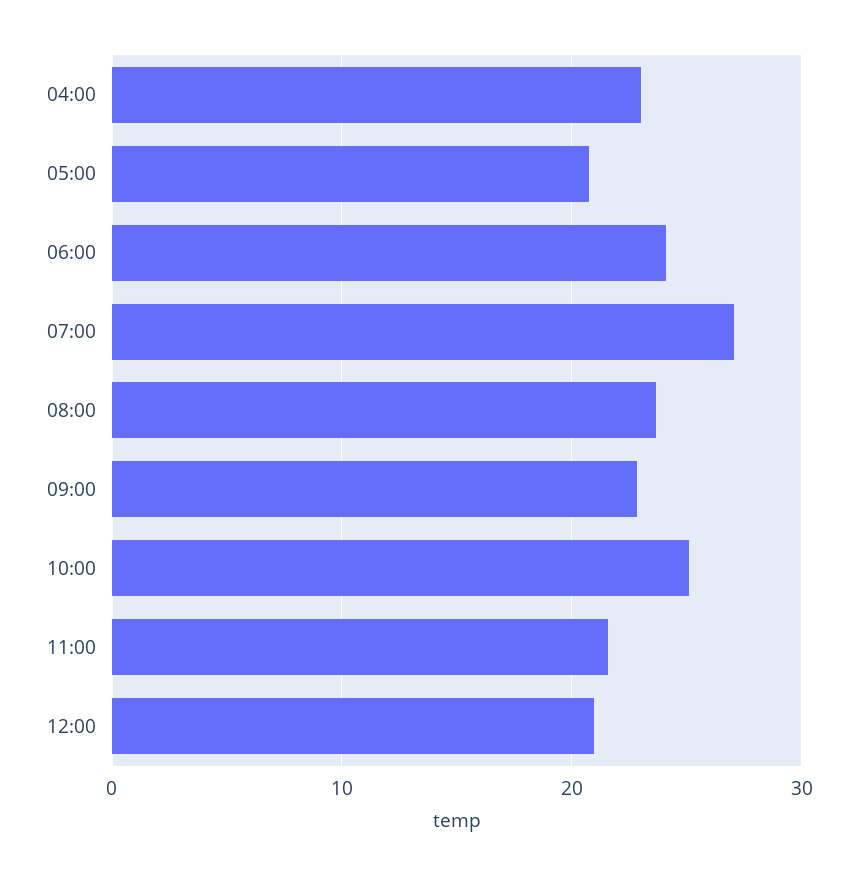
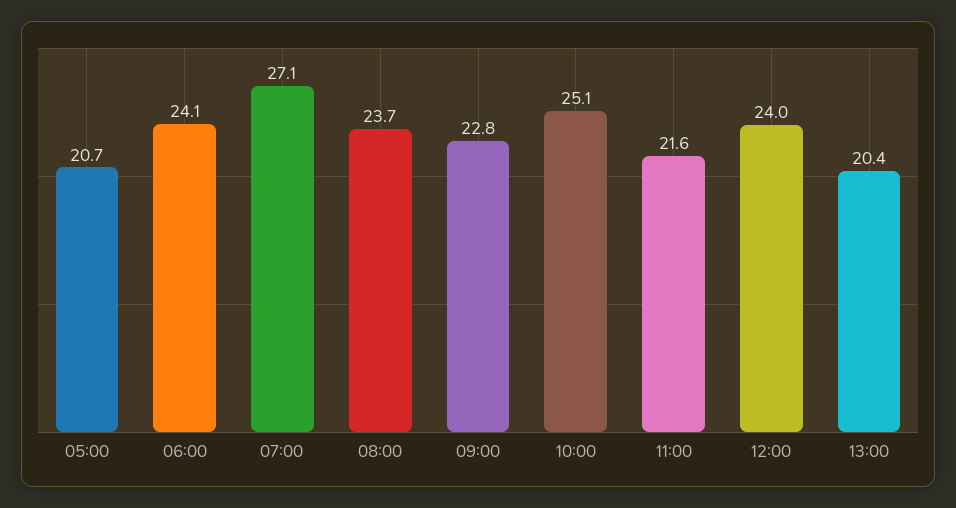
04:00: 23 -> none
12:00: 21 -> 24
13:00: none -> 20.4

